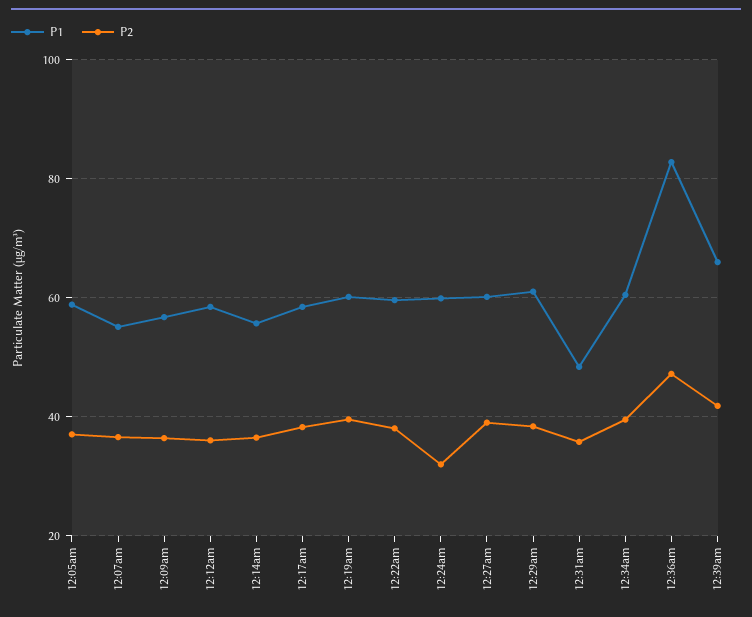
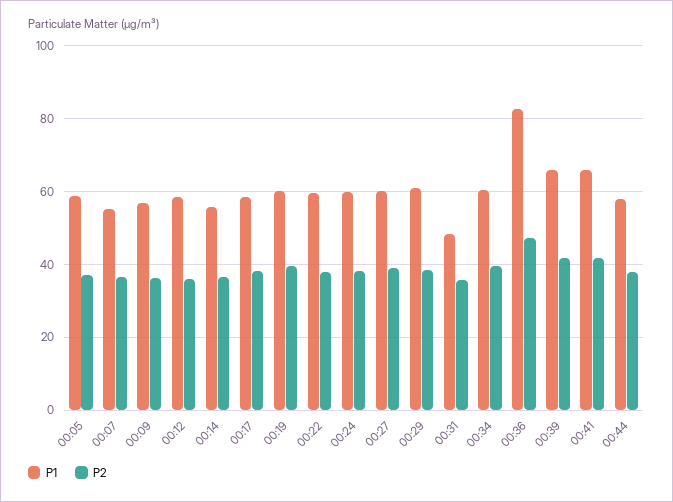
P2, 12:24am: 32 -> 38
P1, 00:41: none -> 66
P2, 00:41: none -> 42
P1, 00:44: none -> 58
P2, 00:44: none -> 38

